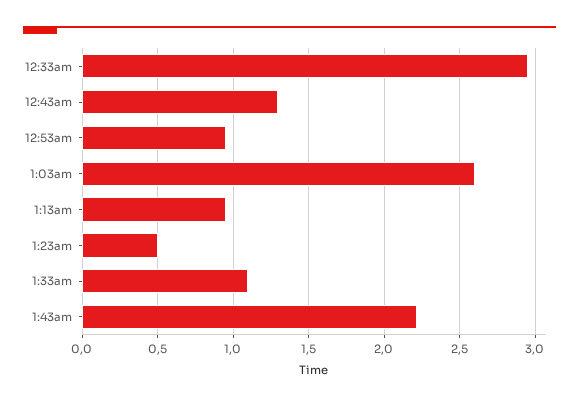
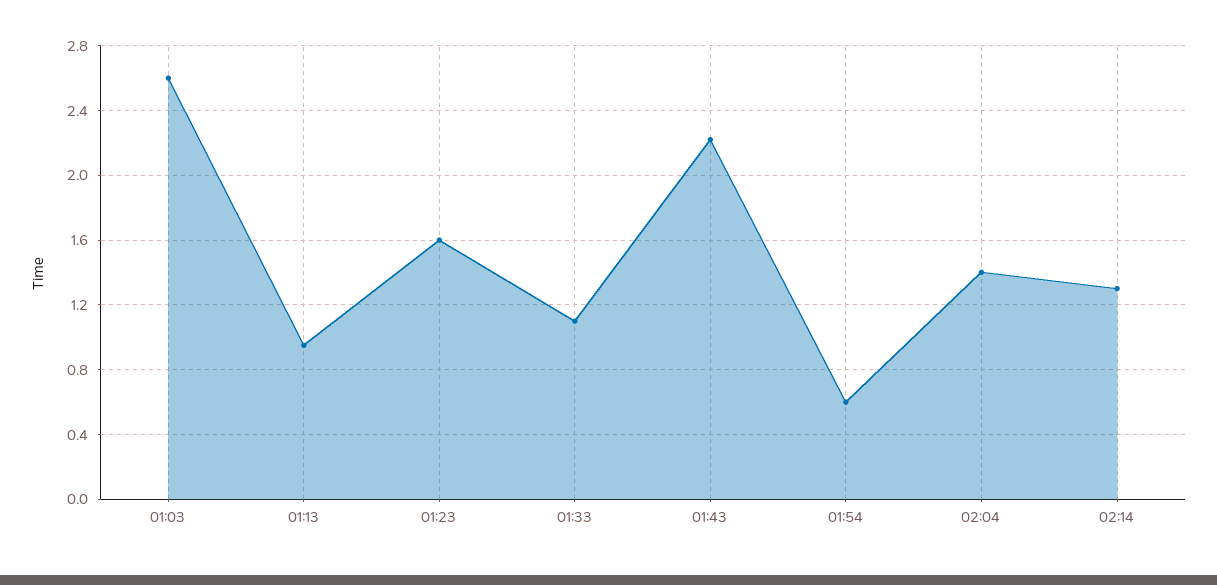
12:33am: 2.95 -> none
12:43am: 1.3 -> none
12:53am: 0.95 -> none
1:23am: 0.5 -> 1.6
01:54: none -> 0.6
02:04: none -> 1.4
02:14: none -> 1.3

